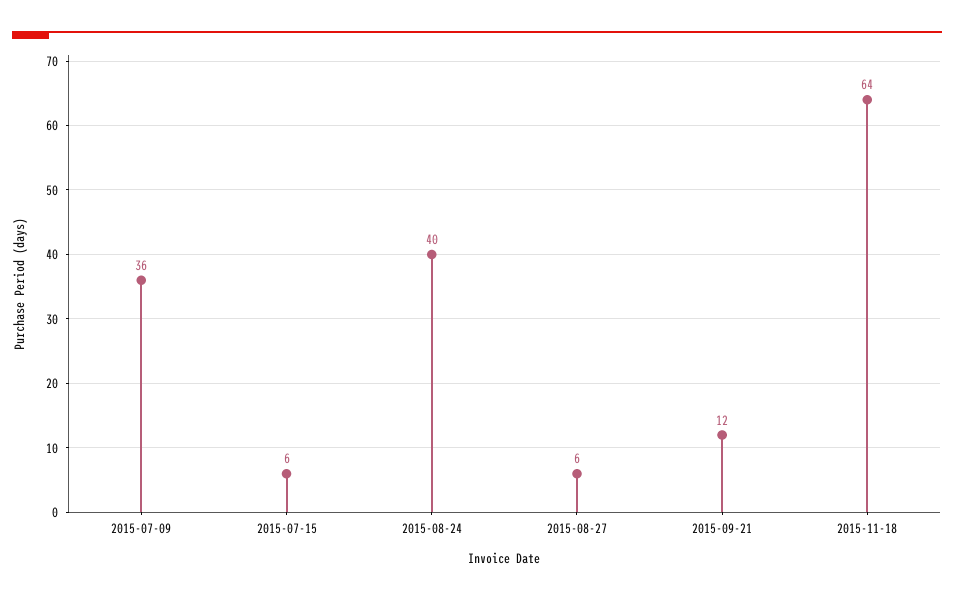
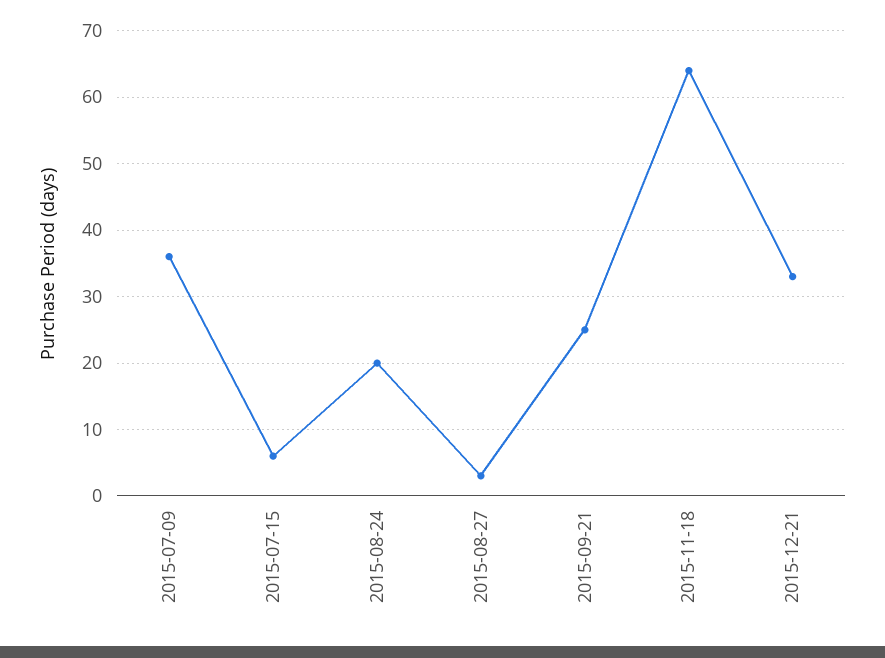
2015-08-24: 40 -> 20
2015-08-27: 6 -> 3
2015-09-21: 12 -> 25
2015-12-21: none -> 33

